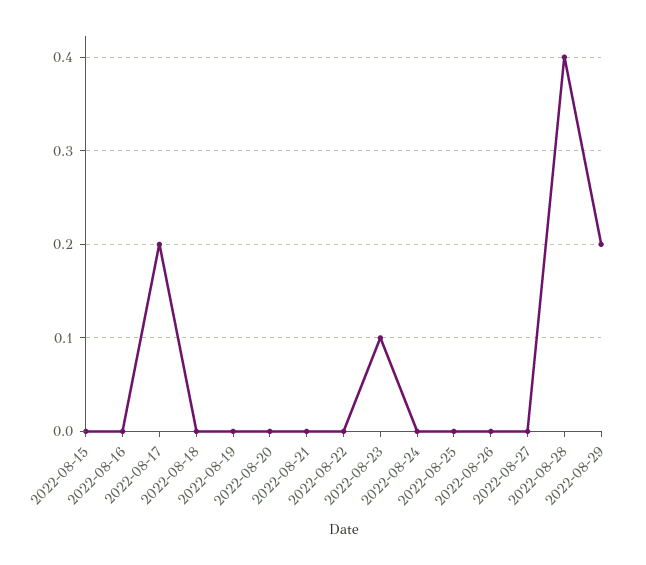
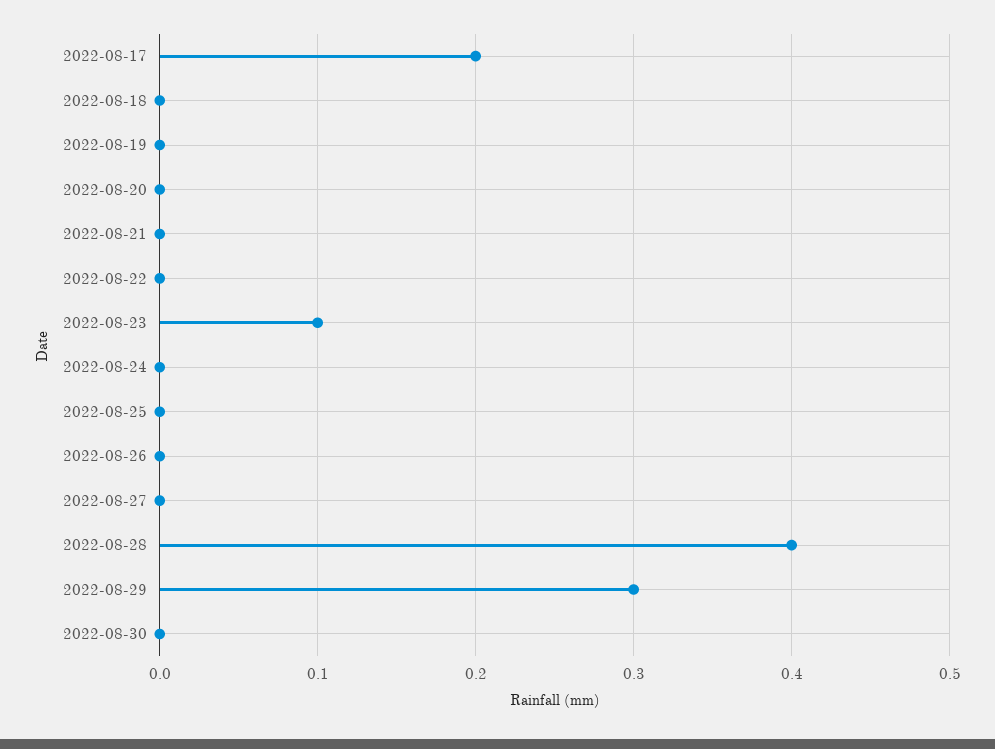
2022-08-15: 0 -> none
2022-08-16: 0 -> none
2022-08-29: 0.2 -> 0.3
2022-08-30: none -> 0

